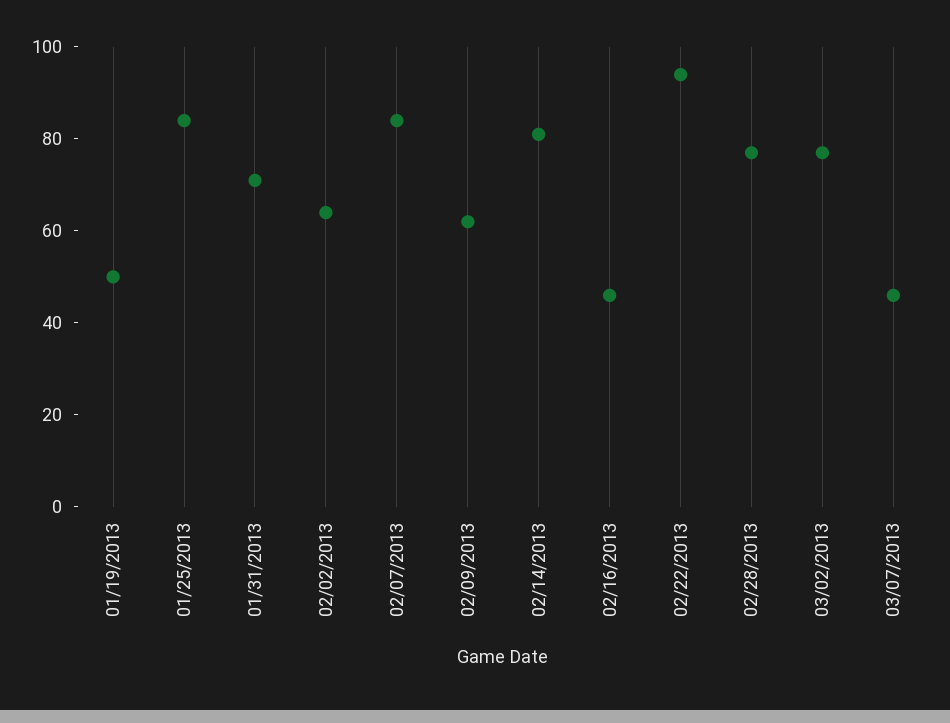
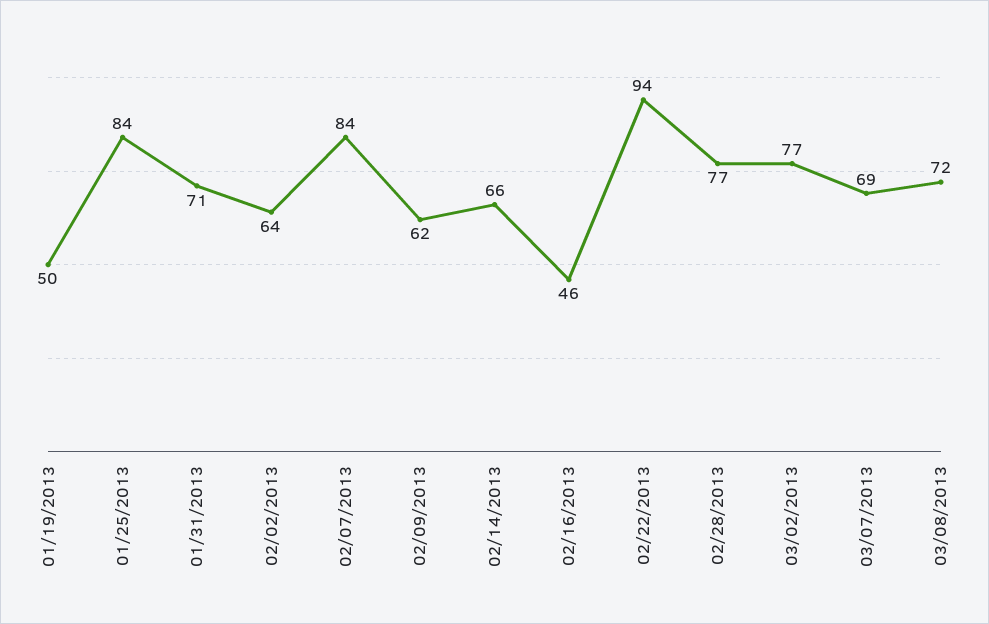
02/14/2013: 80 -> 66
03/07/2013: 45 -> 69
03/08/2013: none -> 72

